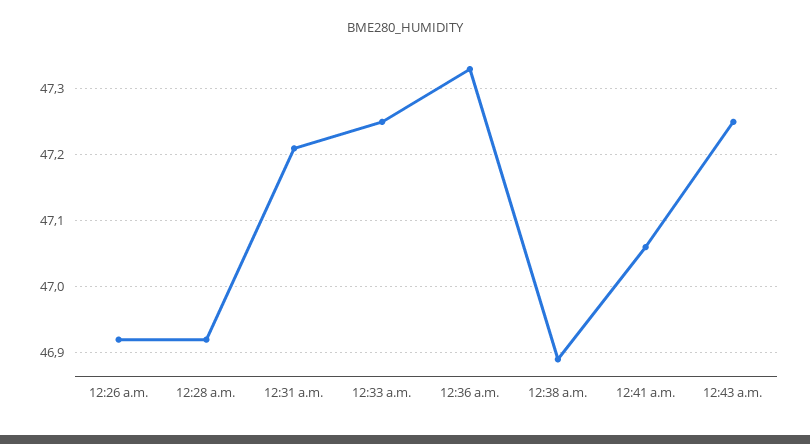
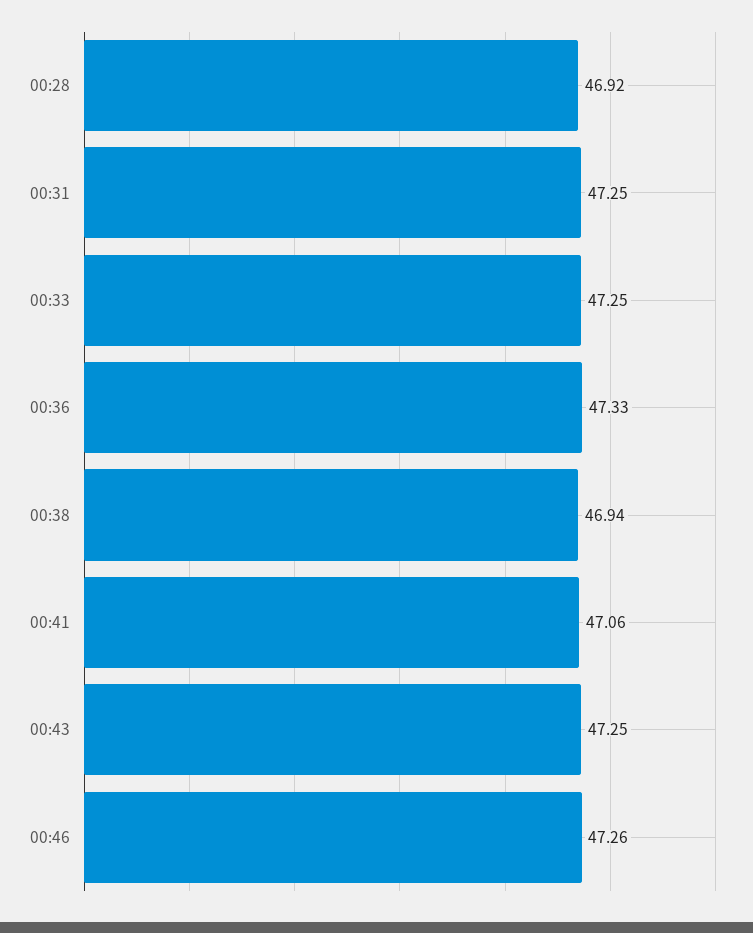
12:26 a.m.: 46.92 -> none
12:31 a.m.: 47.21 -> 47.25
12:38 a.m.: 46.89 -> 46.94
00:46: none -> 47.26

